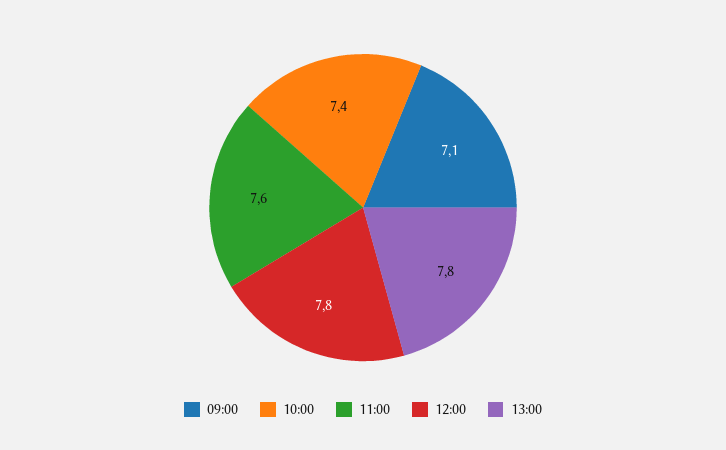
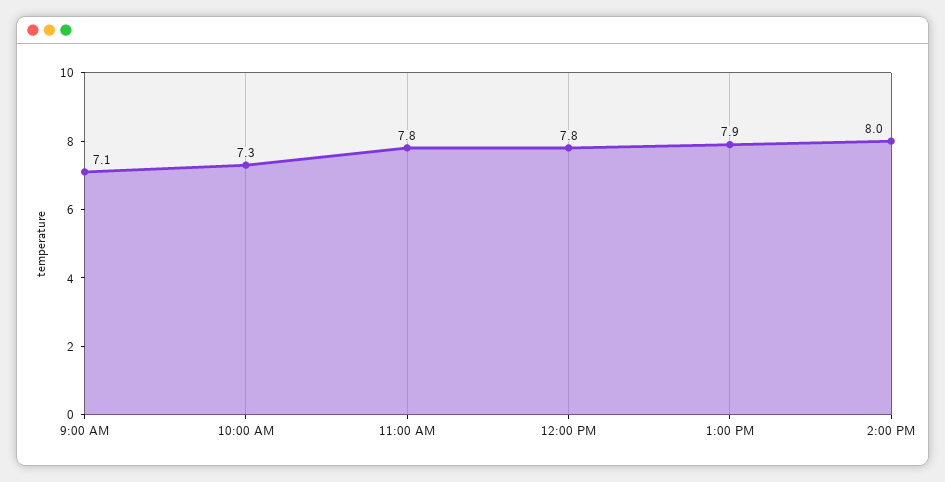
10:00: 7.4 -> 7.3
11:00: 7.6 -> 7.8
13:00: 7.8 -> 7.9
2:00 PM: none -> 8

